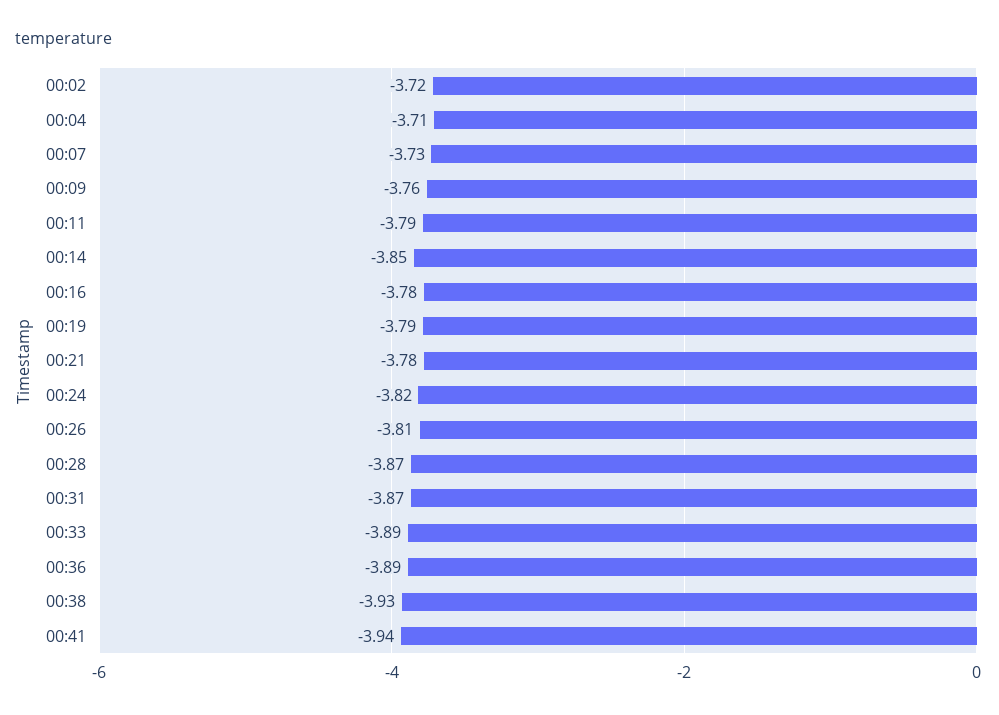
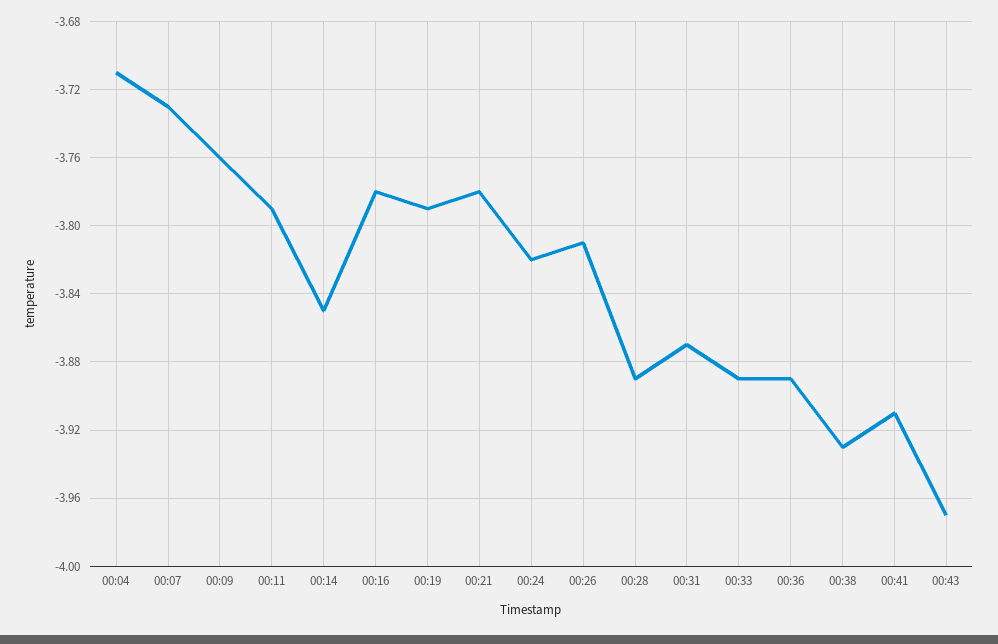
00:02: -3.72 -> none
00:28: -3.87 -> -3.89
00:41: -3.94 -> -3.91
00:43: none -> -3.97

